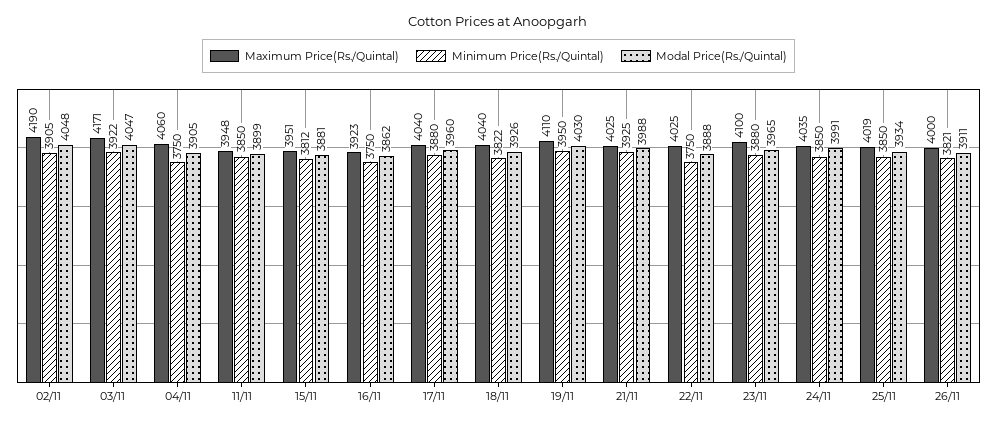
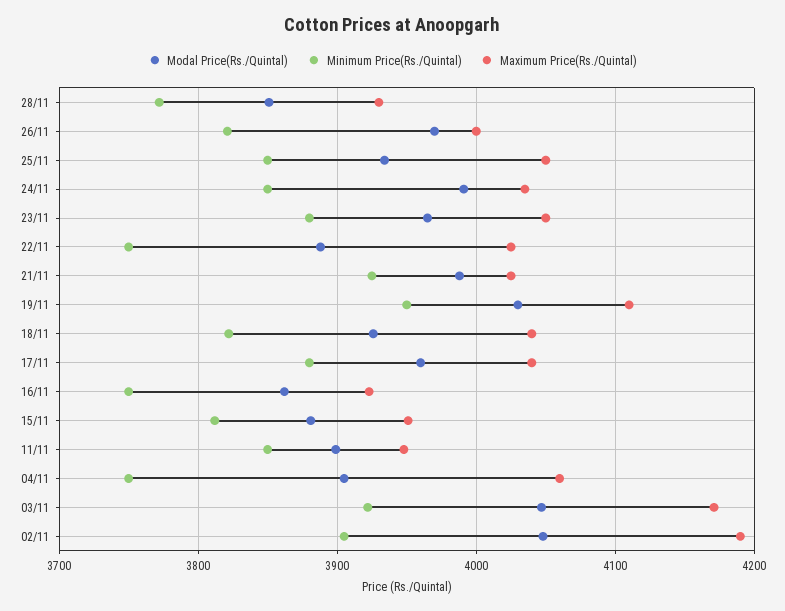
Maximum Price(Rs./Quintal), 23/11: 4100 -> 4050
Maximum Price(Rs./Quintal), 25/11: 4019 -> 4050
Modal Price(Rs./Quintal), 26/11: 3911 -> 3970
Modal Price(Rs./Quintal), 28/11: none -> 3850
Minimum Price(Rs./Quintal), 28/11: none -> 3770
Maximum Price(Rs./Quintal), 28/11: none -> 3930

